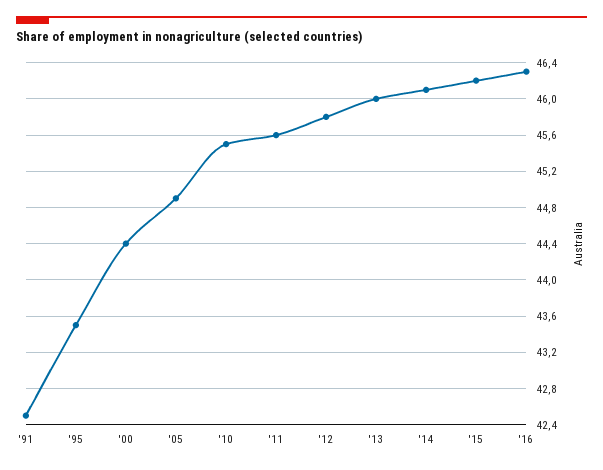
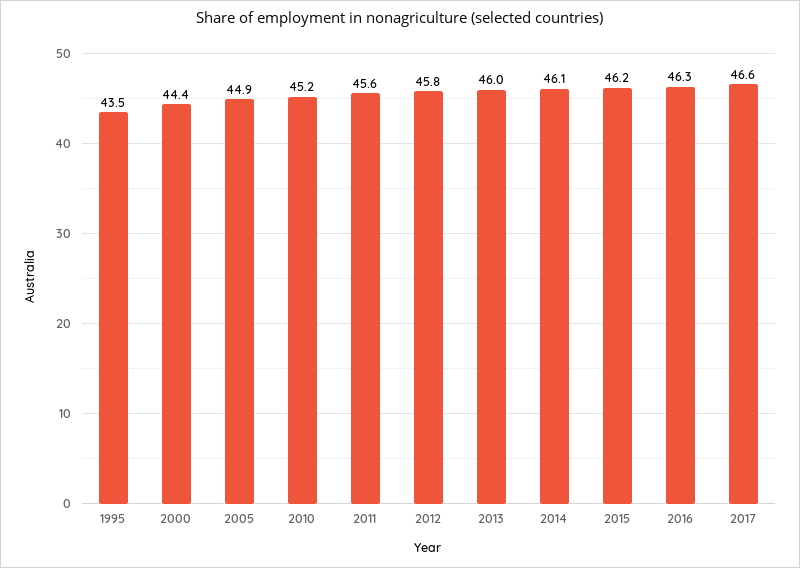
'91: 42.5 -> none
'10: 45.5 -> 45.2
2017: none -> 46.6

